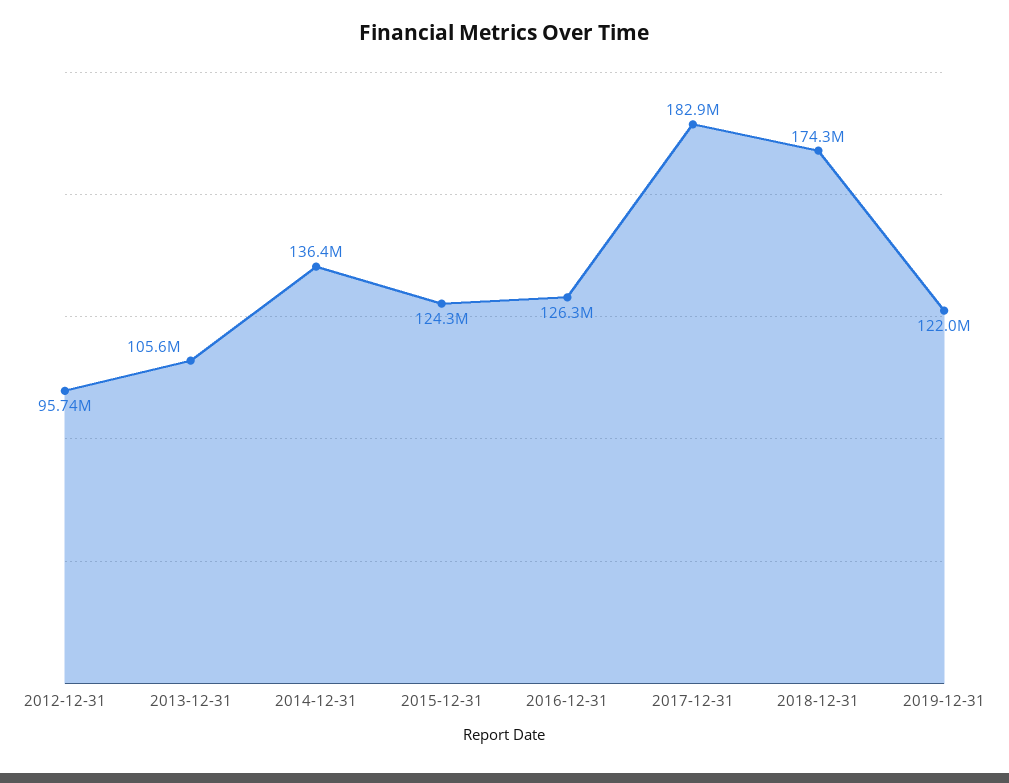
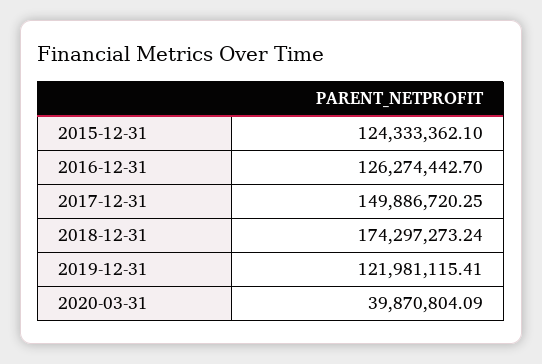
2012-12-31: 95740000 -> none
2013-12-31: 105600000 -> none
2014-12-31: 136400000 -> none
2017-12-31: 182900000 -> 149886720.25
2020-03-31: none -> 39870804.09

